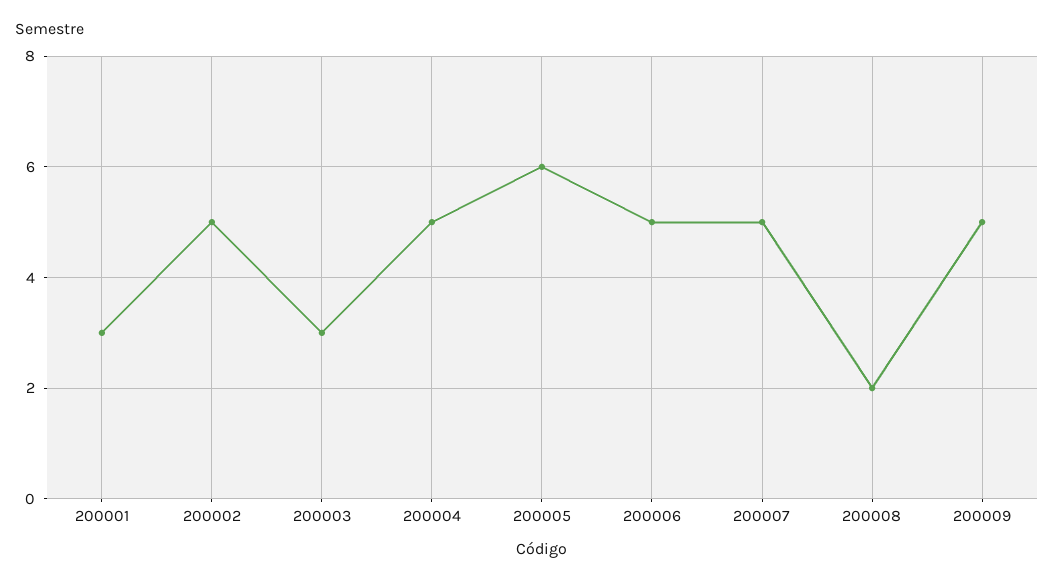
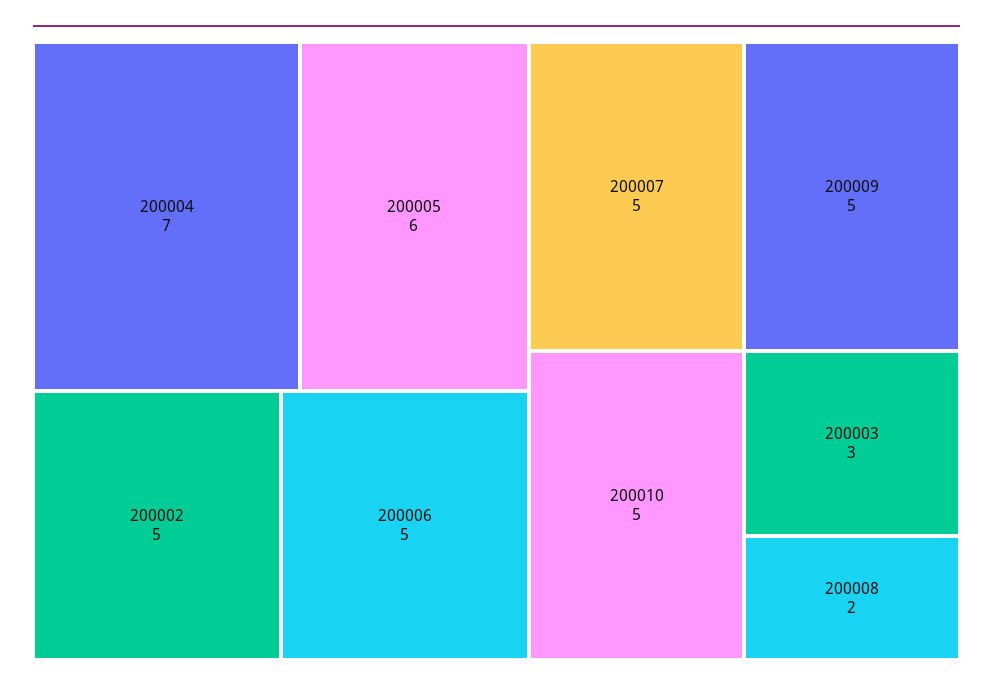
200001: 3 -> none
200004: 5 -> 7
200010: none -> 5

